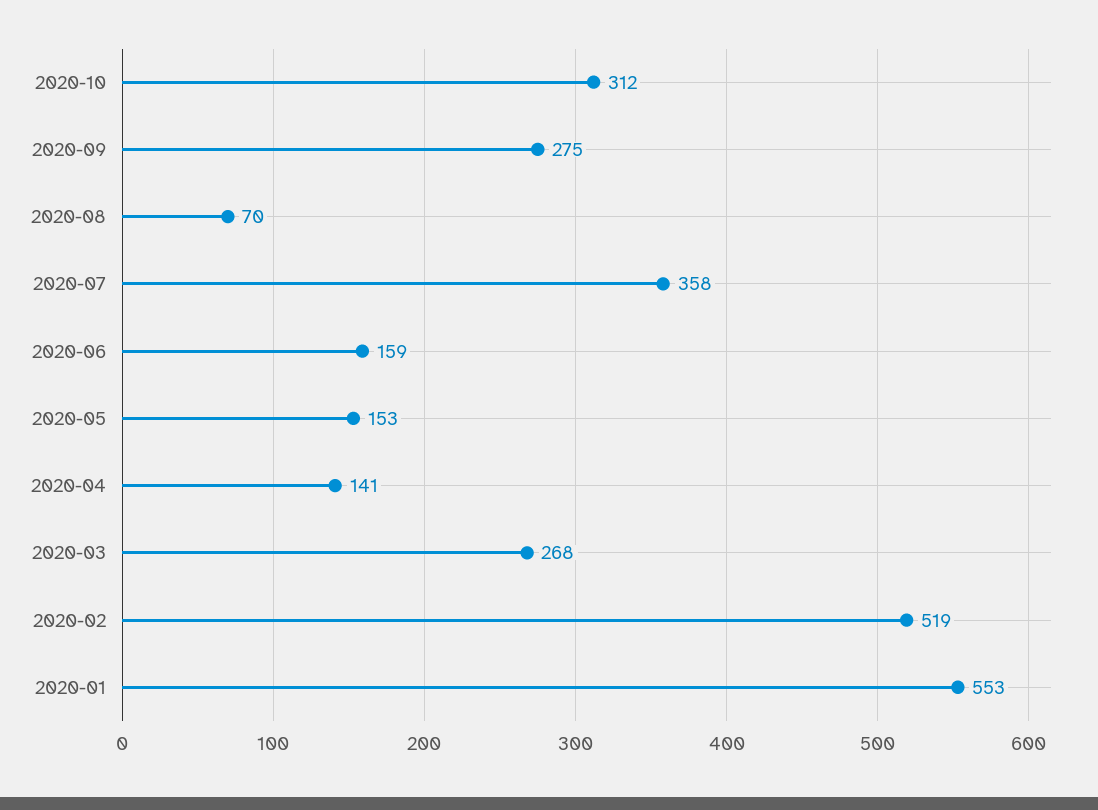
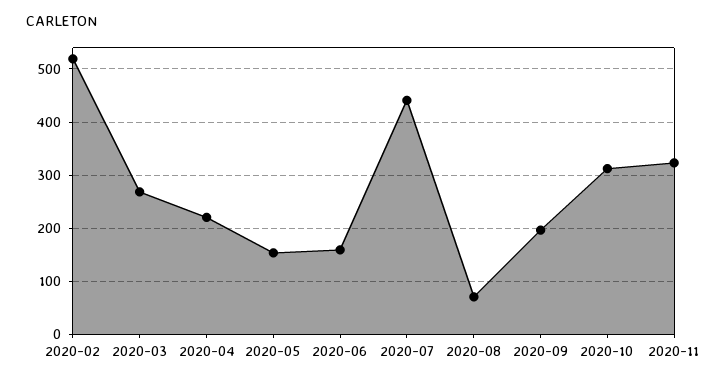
2020-09: 275 -> 200
2020-07: 358 -> 440
2020-04: 141 -> 220
2020-01: 553 -> none
2020-11: none -> 320

